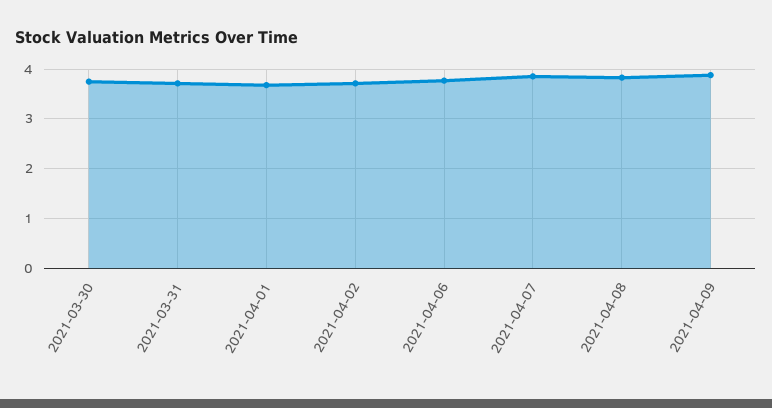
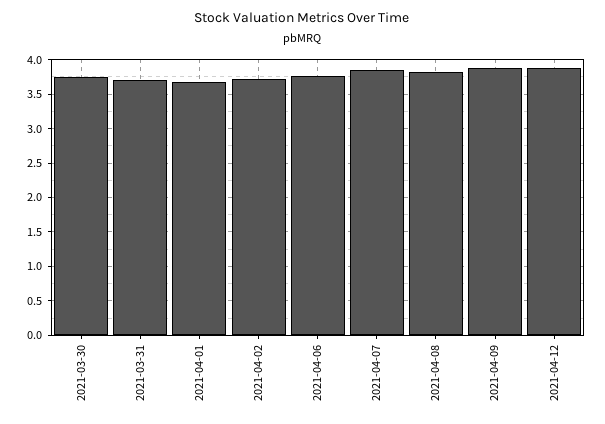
2021-04-12: none -> 3.9

